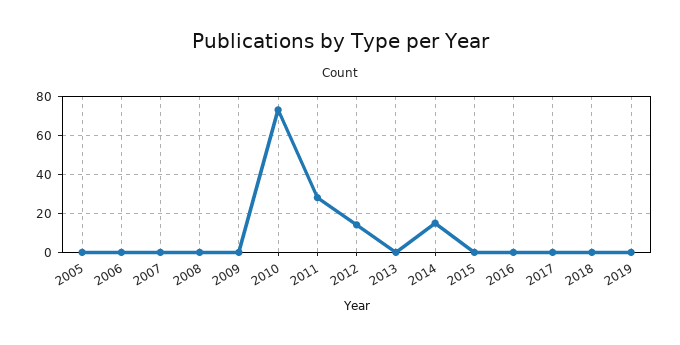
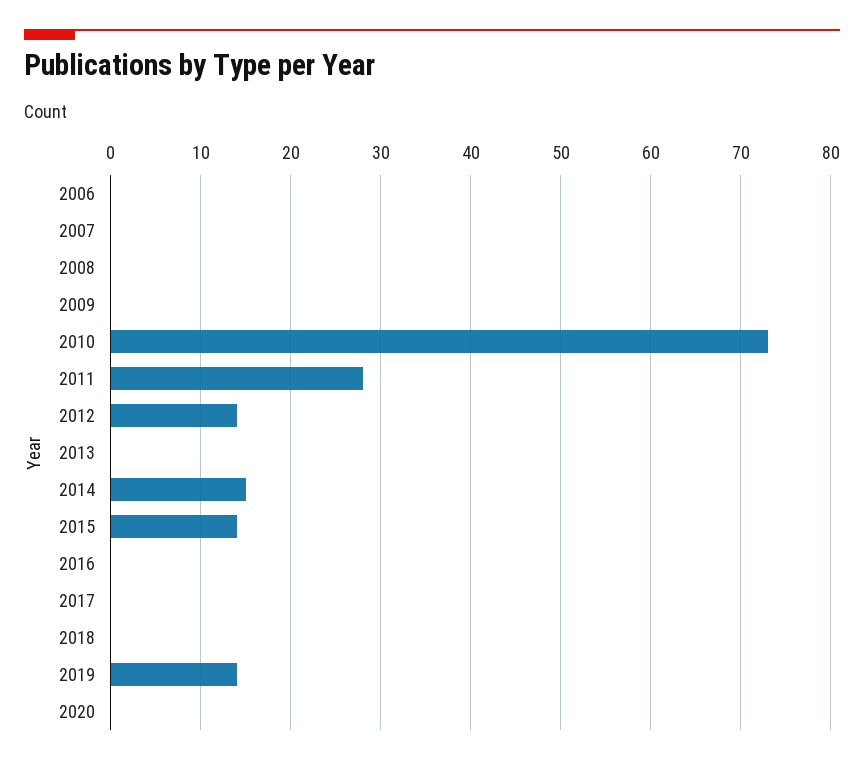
2005: 0 -> none
2015: 0 -> 14
2019: 0 -> 14
2020: none -> 0

